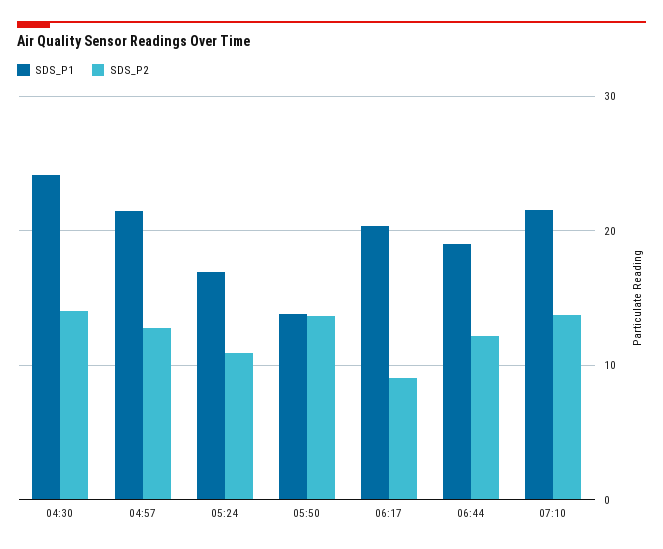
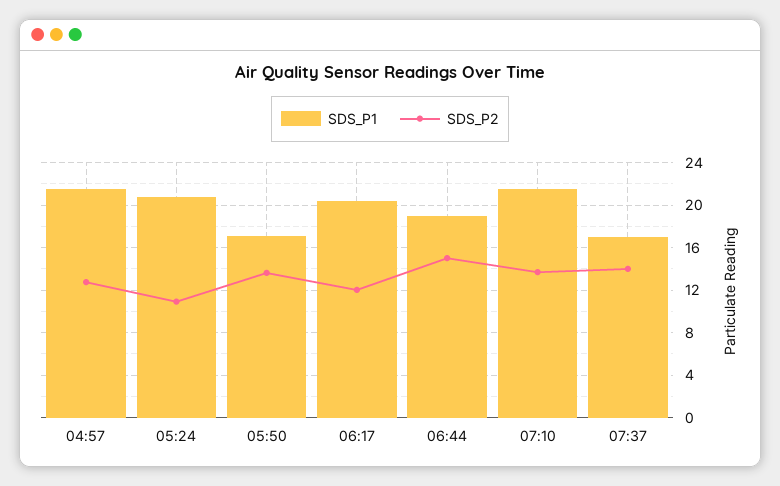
SDS_P1, 04:30: 24 -> none
SDS_P2, 04:30: 14 -> none
SDS_P1, 05:24: 17 -> 21
SDS_P1, 05:50: 14 -> 17
SDS_P2, 06:17: 9 -> 12
SDS_P2, 06:44: 12 -> 15
SDS_P1, 07:37: none -> 17
SDS_P2, 07:37: none -> 14

